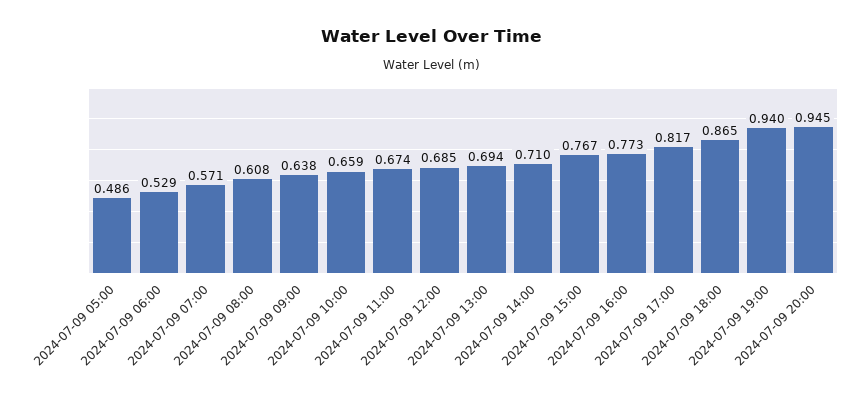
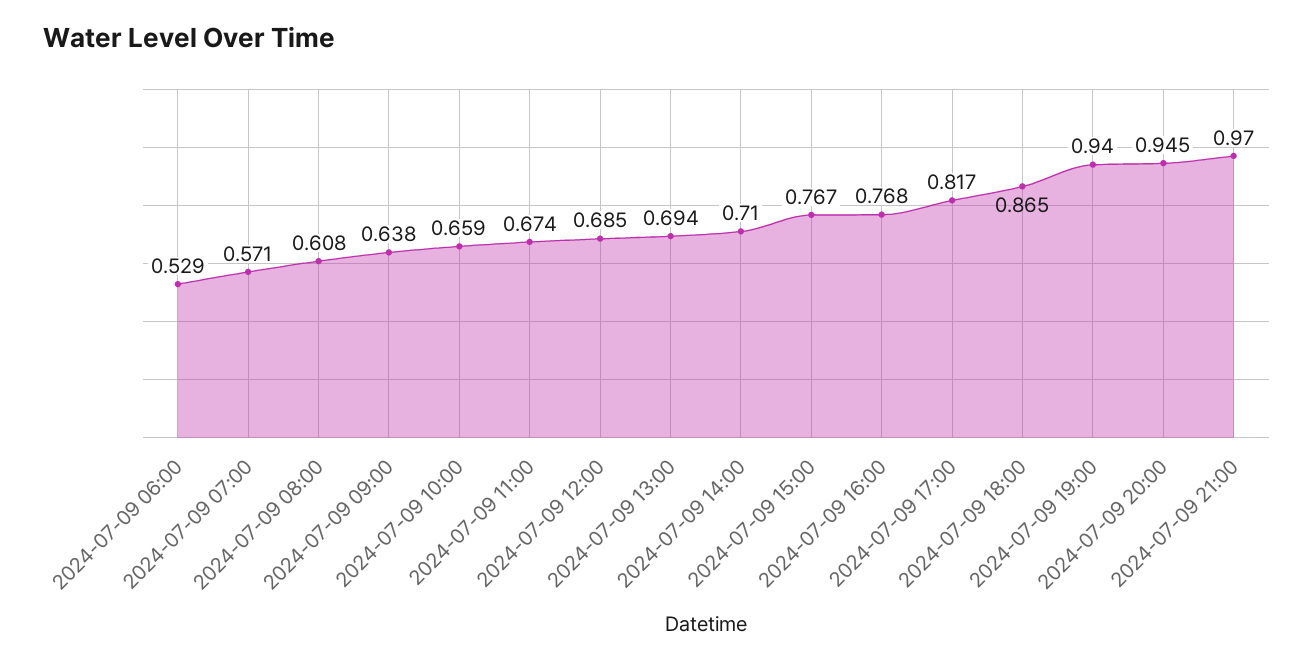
2024-07-09 05:00: 0.486 -> none
2024-07-09 16:00: 0.773 -> 0.768
2024-07-09 21:00: none -> 0.97

